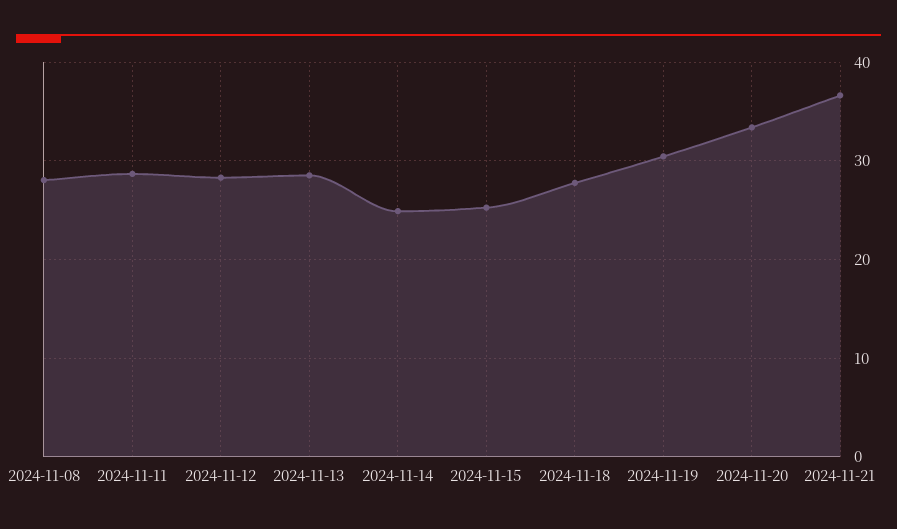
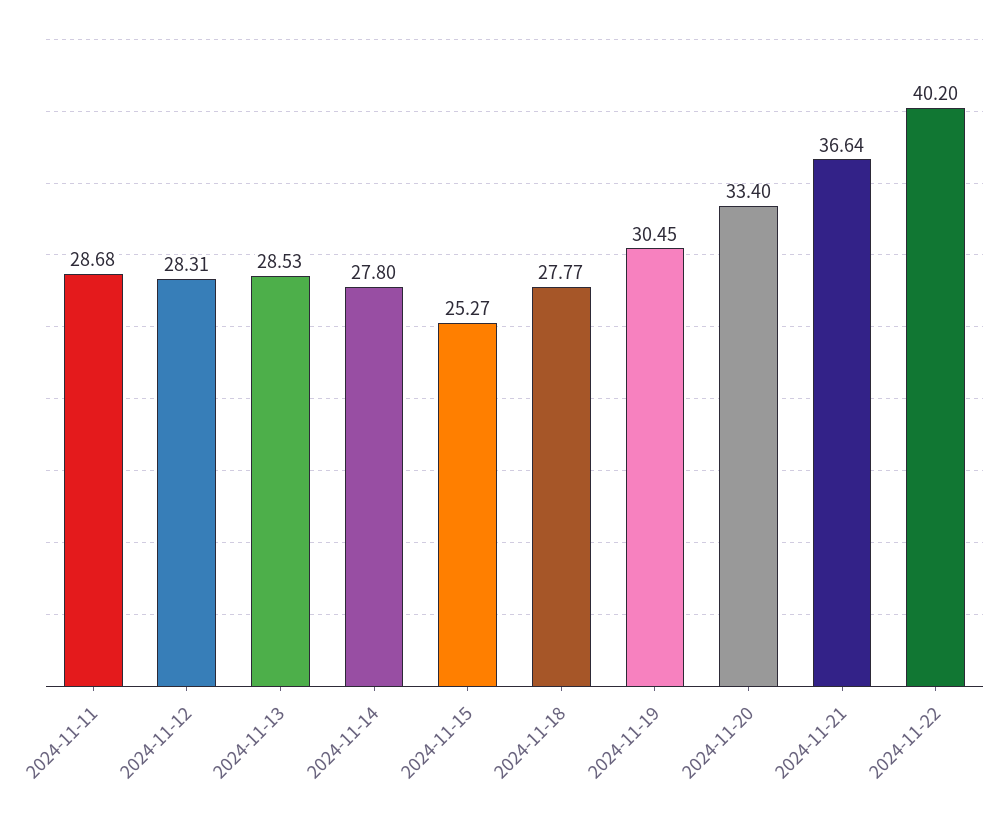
2024-11-08: 28 -> none
2024-11-14: 25 -> 27.8
2024-11-22: none -> 40.2

